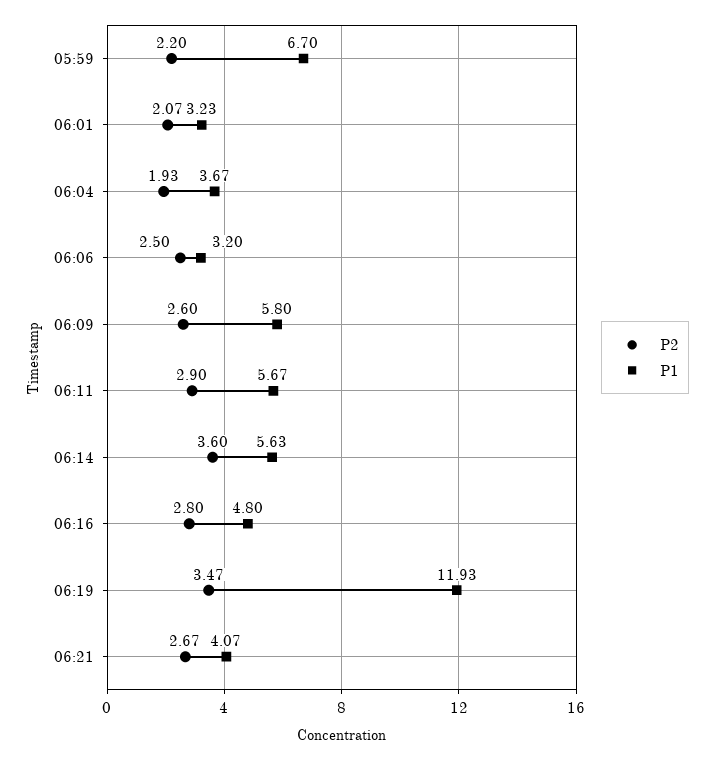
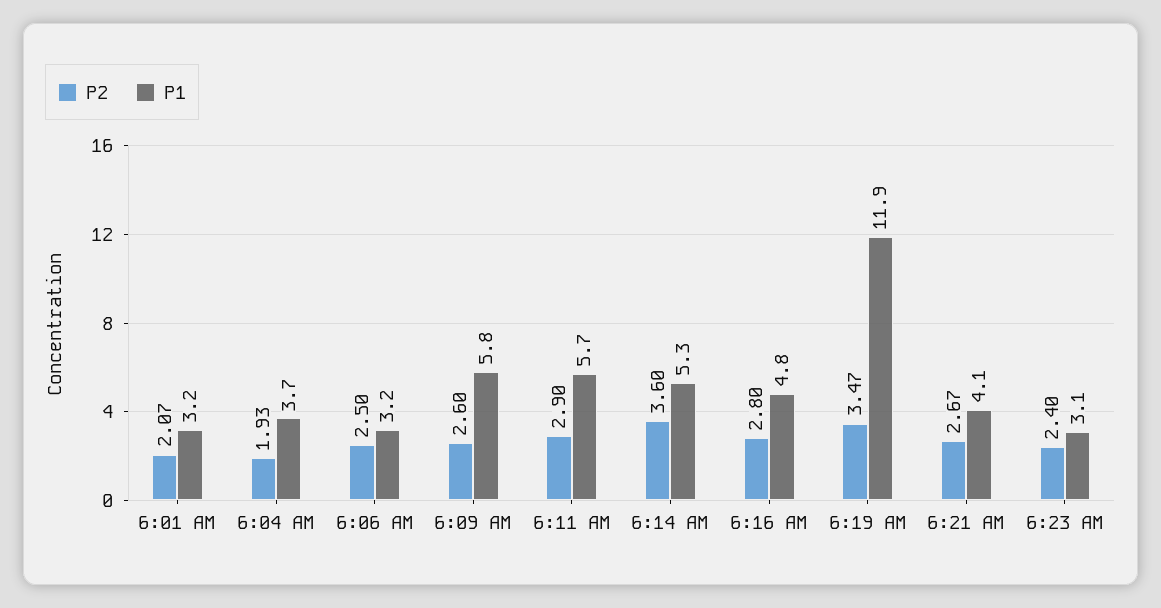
P2, 05:59: 2.2 -> none
P1, 05:59: 6.7 -> none
P1, 06:14: 5.63 -> 5.3
P2, 6:23 AM: none -> 2.4
P1, 6:23 AM: none -> 3.1

